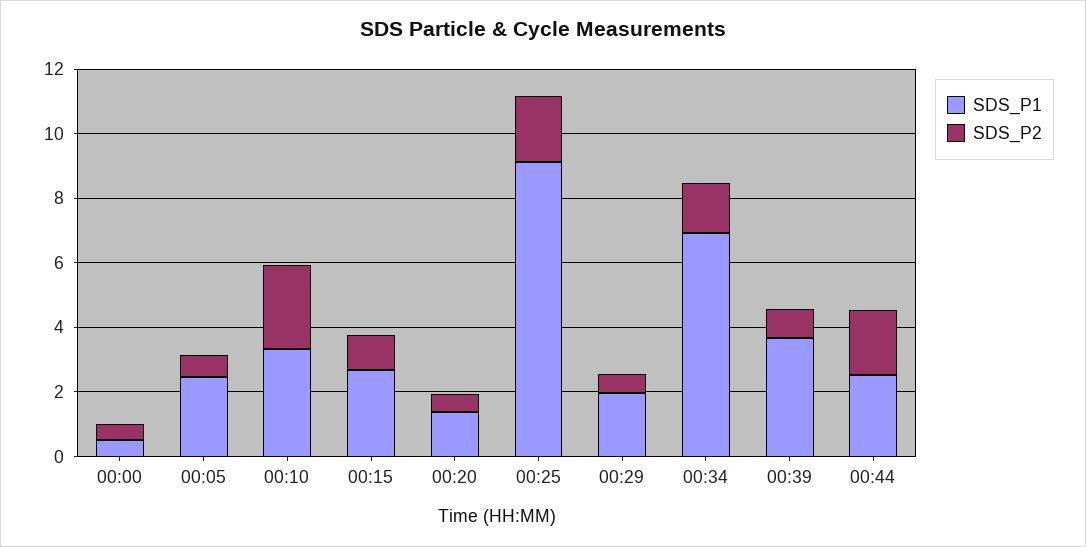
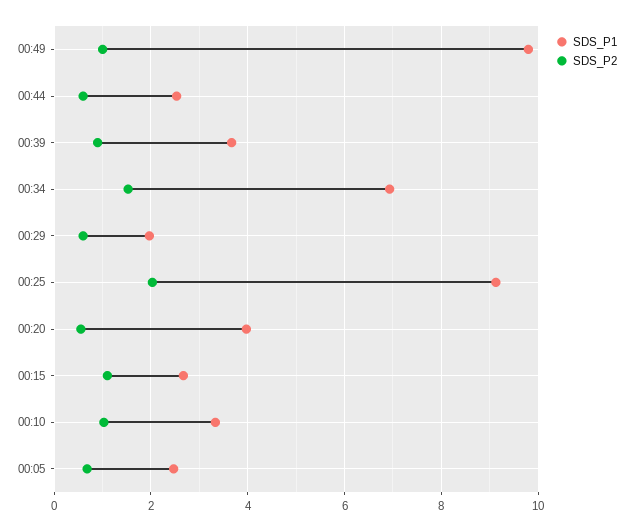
SDS_P1, 00:00: 0.5 -> none
SDS_P2, 00:00: 0.5 -> none
SDS_P2, 00:10: 2.5 -> 1
SDS_P1, 00:20: 1.5 -> 4
SDS_P2, 00:44: 2 -> 0.6
SDS_P1, 00:49: none -> 9.8
SDS_P2, 00:49: none -> 1

